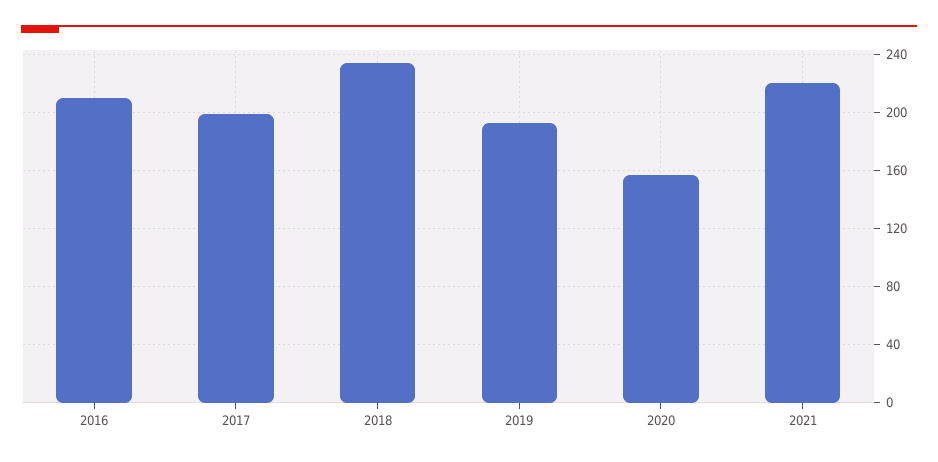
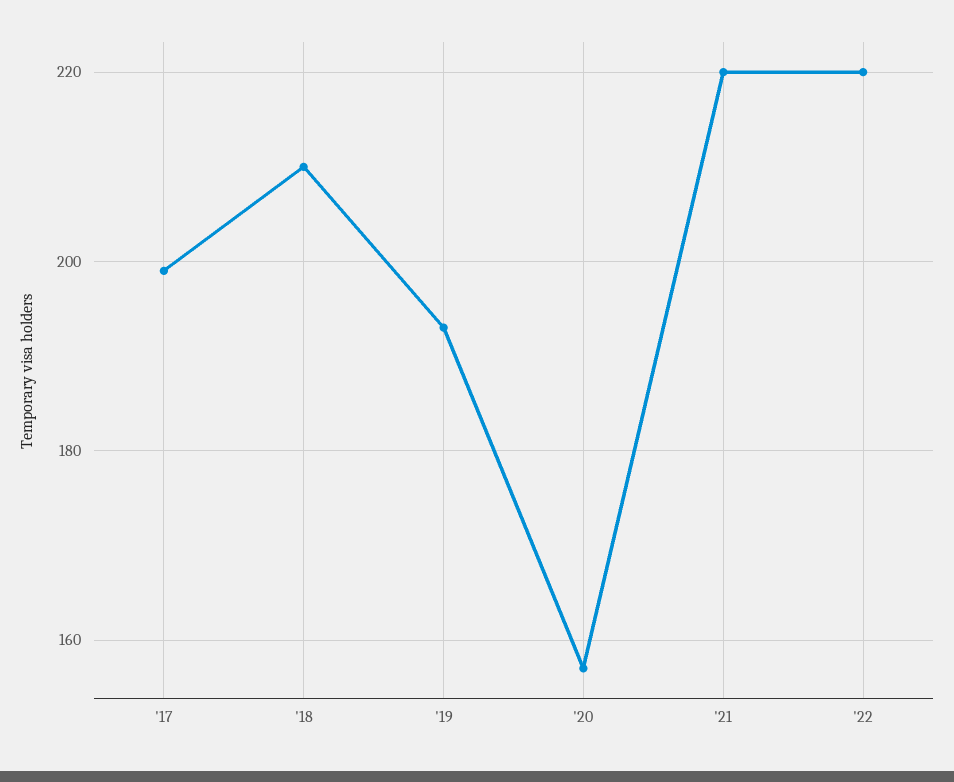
2016: 210 -> none
2018: 235 -> 210
'22: none -> 220

